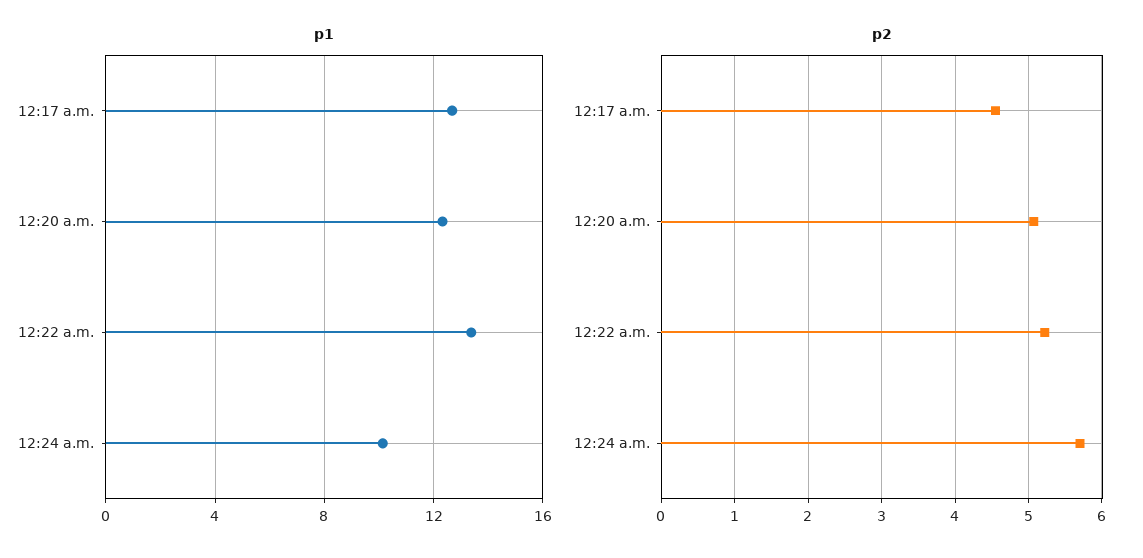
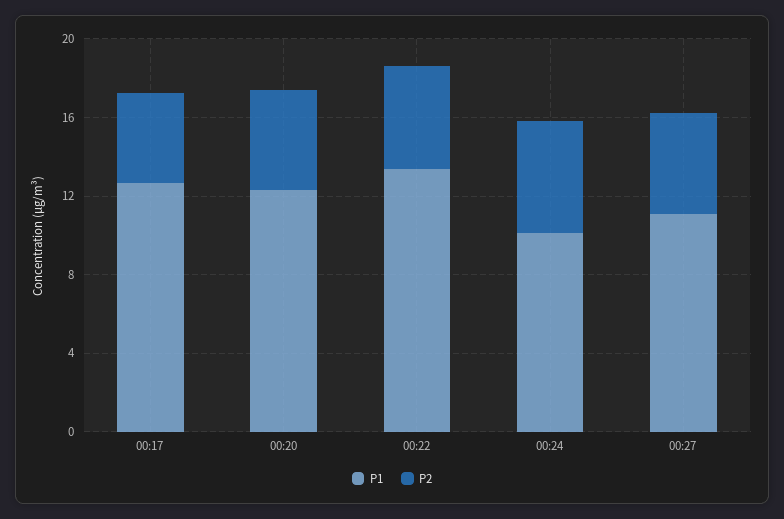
p1, 00:27: none -> 11
p2, 00:27: none -> 5

